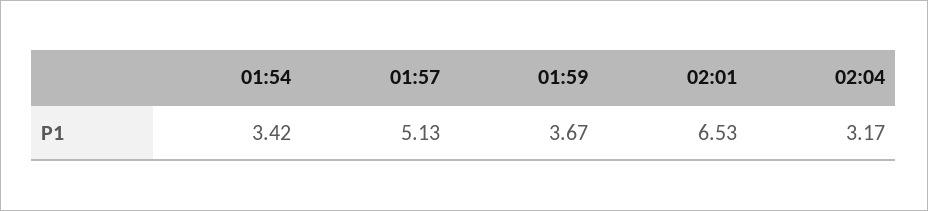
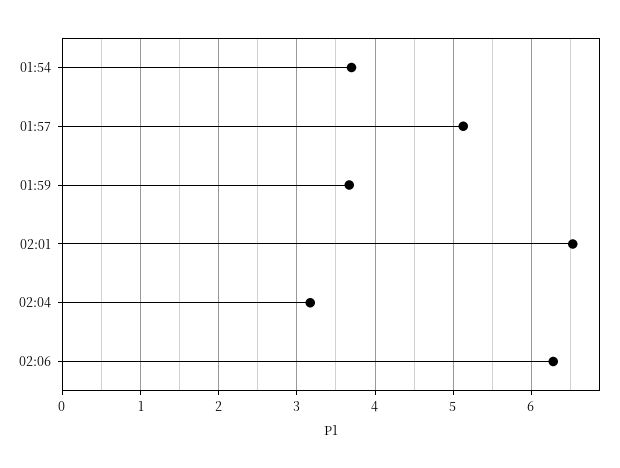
01:54: 3.42 -> 3.7
02:06: none -> 6.3

